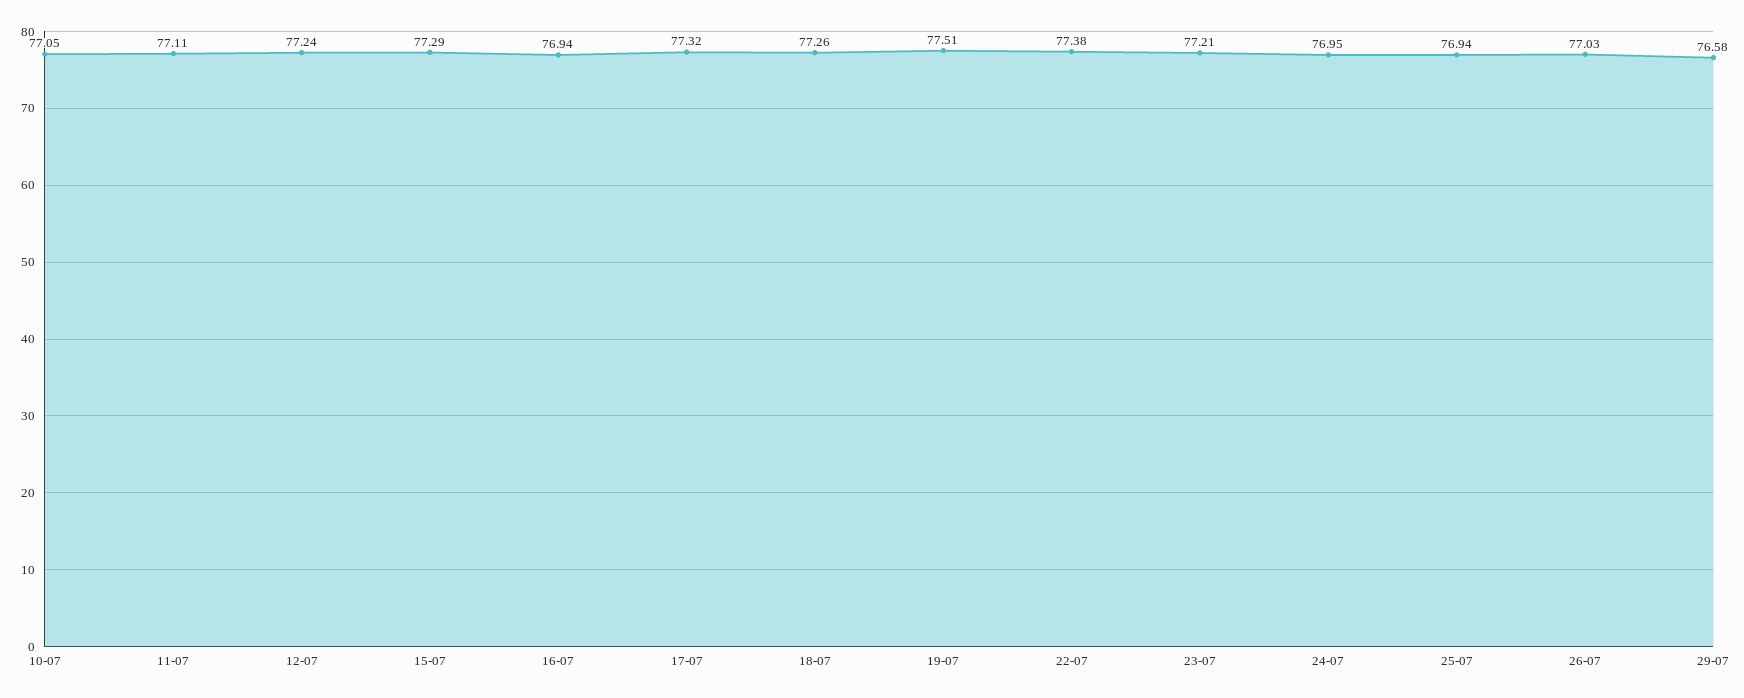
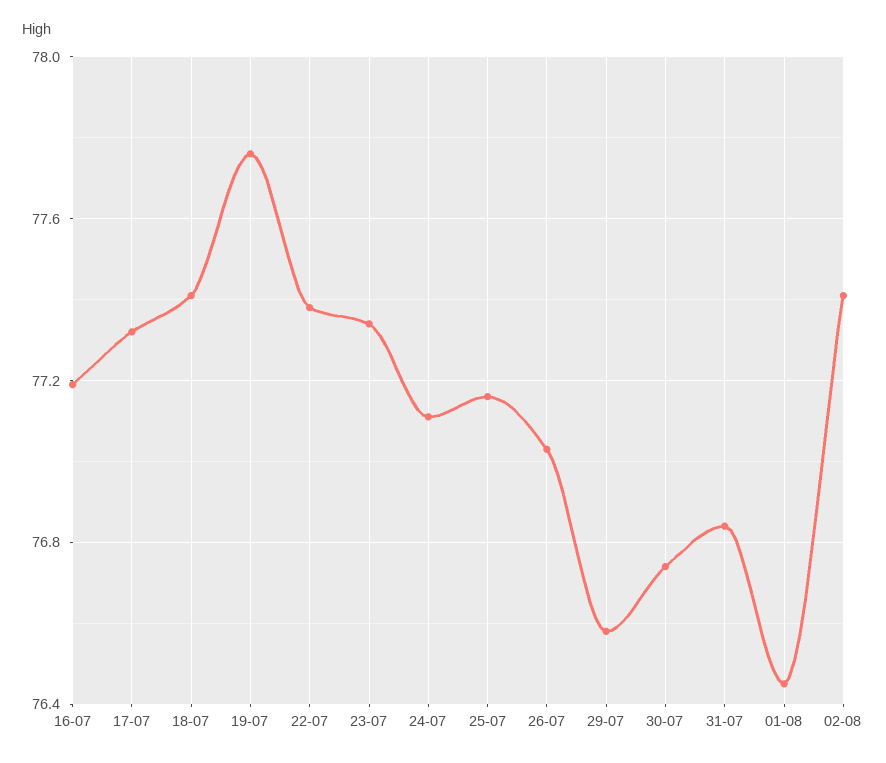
10-07: 77.05 -> none
11-07: 77.11 -> none
12-07: 77.24 -> none
15-07: 77.29 -> none
16-07: 76.94 -> 77.2
18-07: 77.26 -> 77.4
19-07: 77.51 -> 77.75
23-07: 77.21 -> 77.35
24-07: 76.95 -> 77.1
25-07: 76.94 -> 77.15
30-07: none -> 76.75
31-07: none -> 76.85
01-08: none -> 76.45
02-08: none -> 77.4

